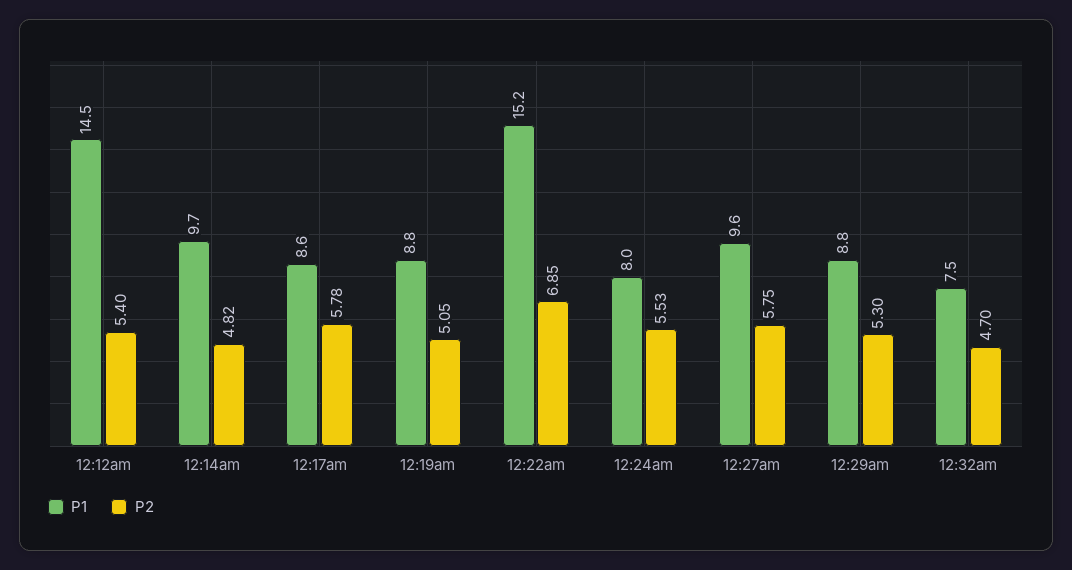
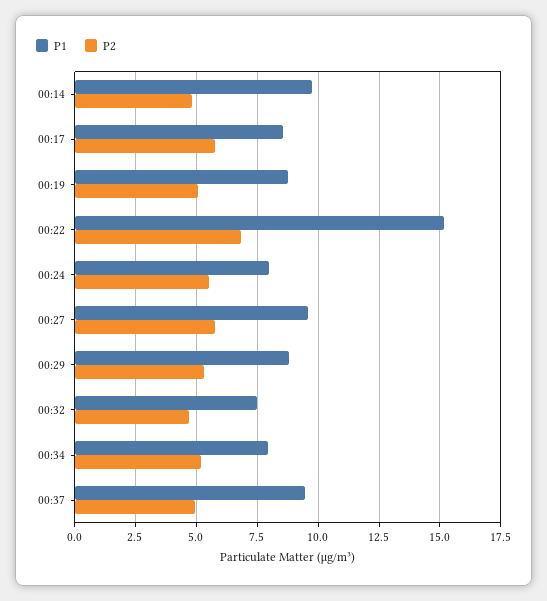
P1, 12:12am: 14.5 -> none
P2, 12:12am: 5.4 -> none
P1, 00:34: none -> 8
P2, 00:34: none -> 5.25
P1, 00:37: none -> 9.5
P2, 00:37: none -> 5

